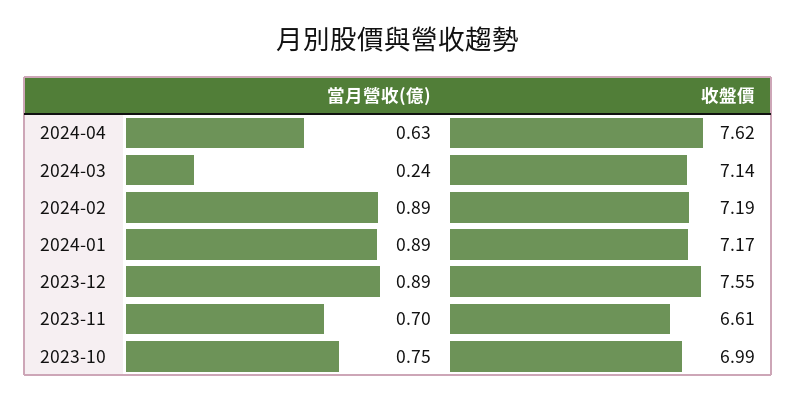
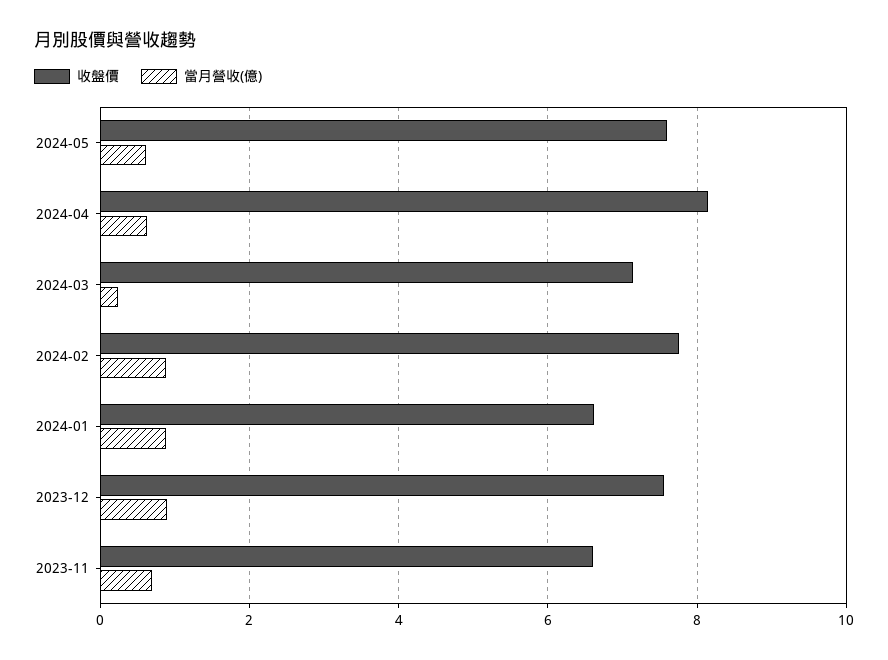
收盤價, 2024-04: 7.62 -> 8.2
收盤價, 2024-02: 7.19 -> 7.8
收盤價, 2024-01: 7.17 -> 6.6
當月營收(億), 2023-10: 0.75 -> none
收盤價, 2023-10: 6.99 -> none
收盤價, 2024-05: none -> 7.6
當月營收(億), 2024-05: none -> 0.6

